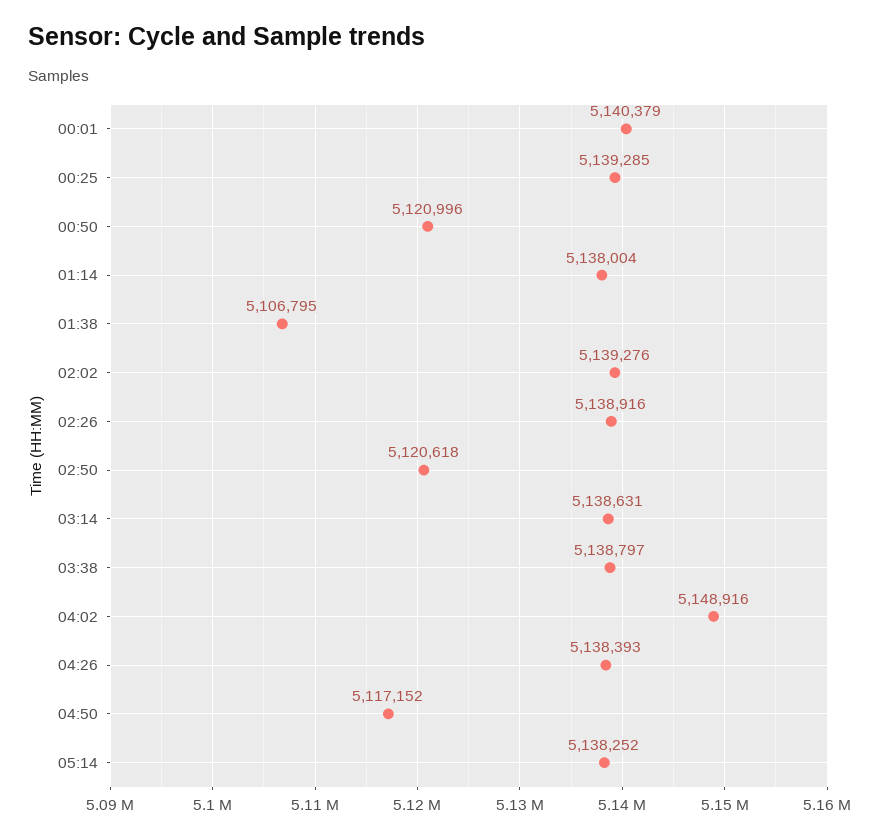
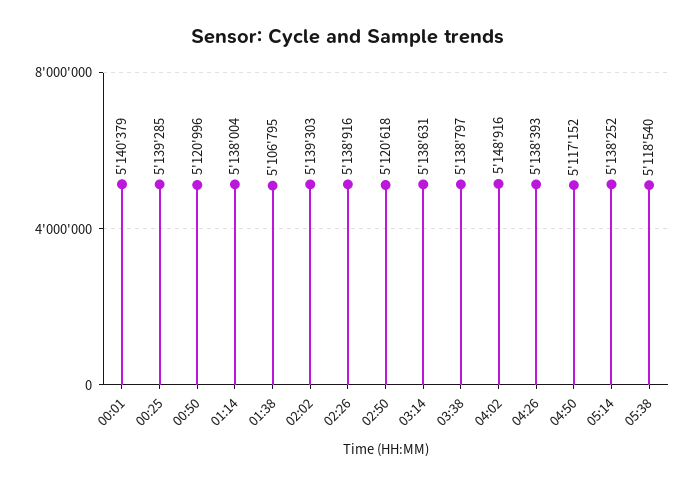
02:02: 5139276 -> 5139303
05:38: none -> 5118540

